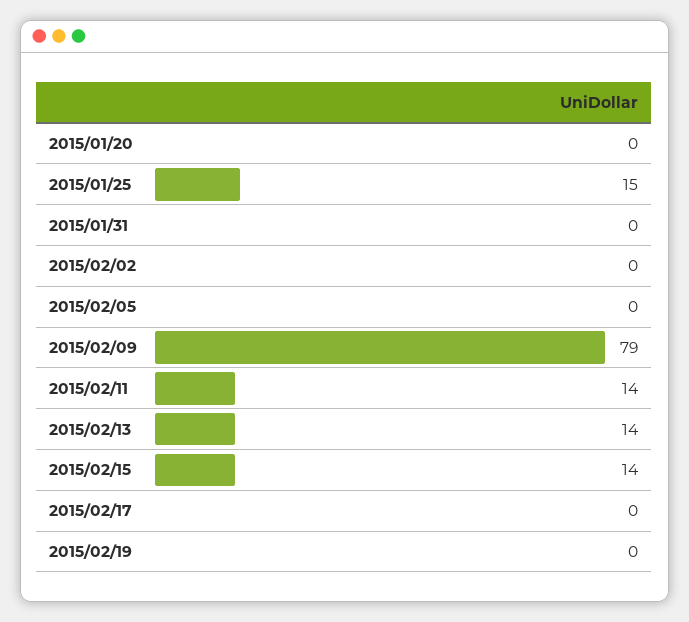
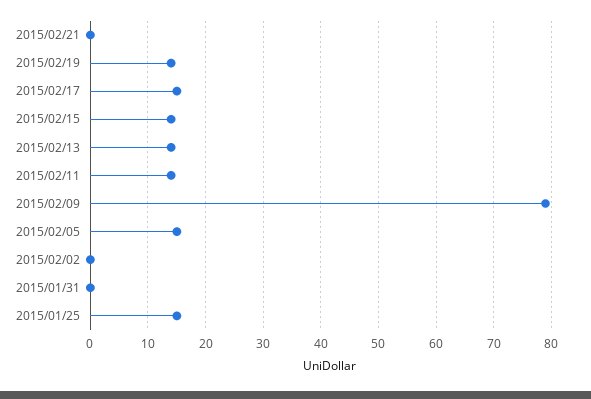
2015/01/20: 0 -> none
2015/02/05: 0 -> 15
2015/02/17: 0 -> 15
2015/02/19: 0 -> 15
2015/02/21: none -> 0

